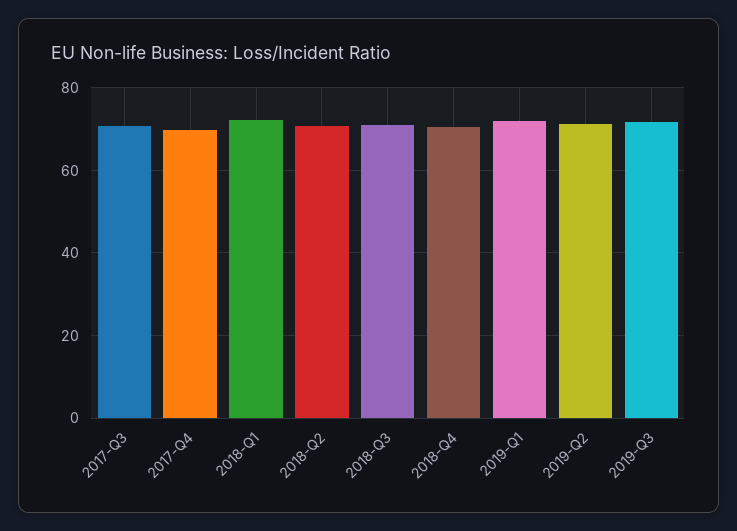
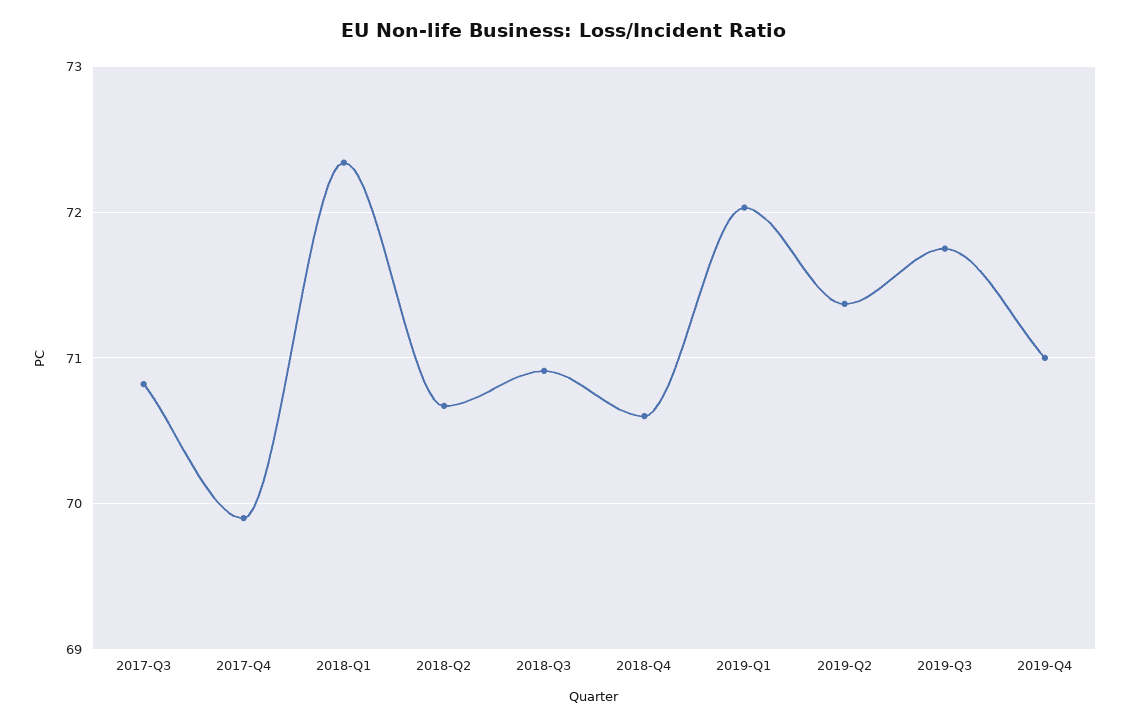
2019-Q4: none -> 71

